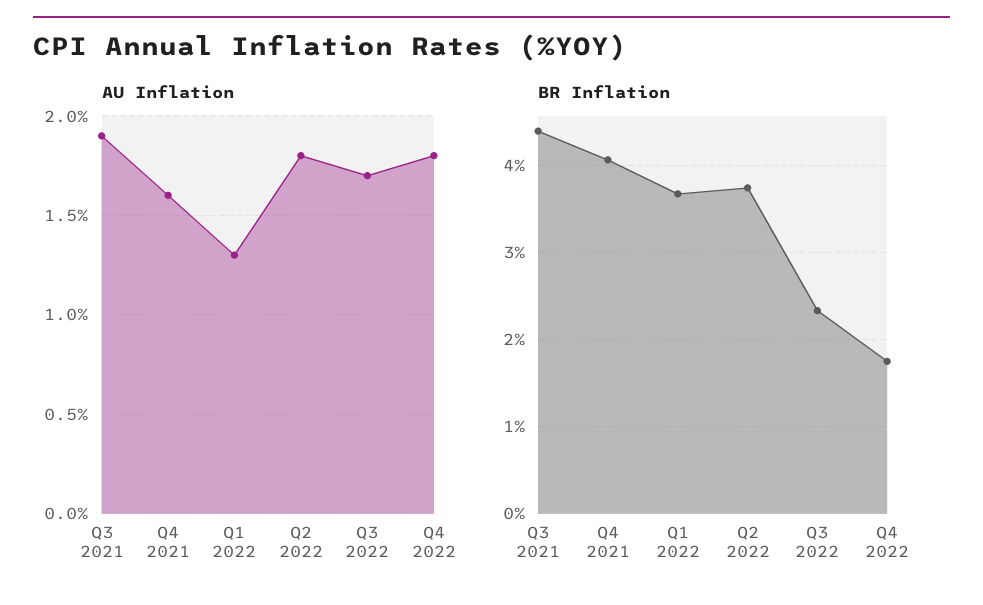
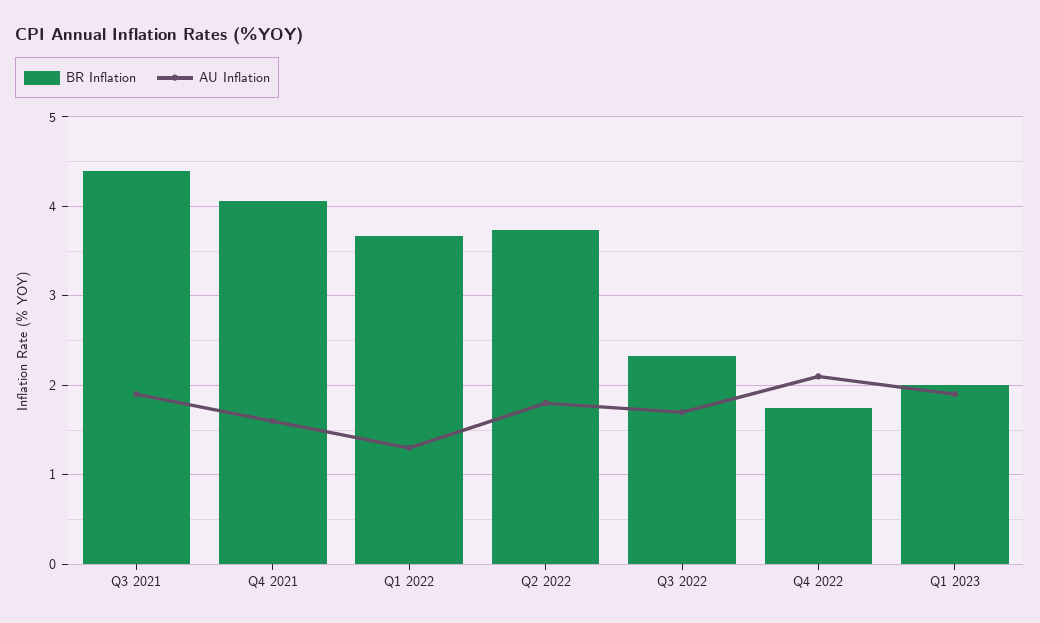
AU Inflation, Q4 2022: 1.8 -> 2.1
BR Inflation, Q1 2023: none -> 2
AU Inflation, Q1 2023: none -> 1.9

